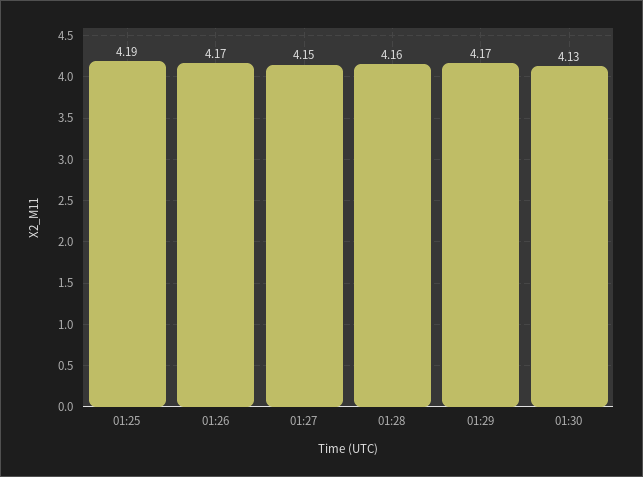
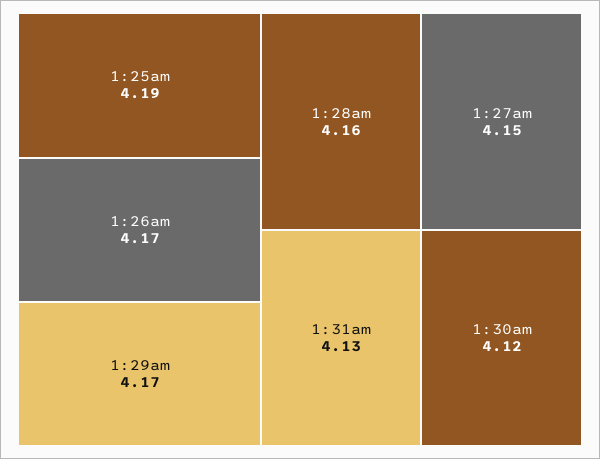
01:30: 4.13 -> 4.12
1:31am: none -> 4.13

